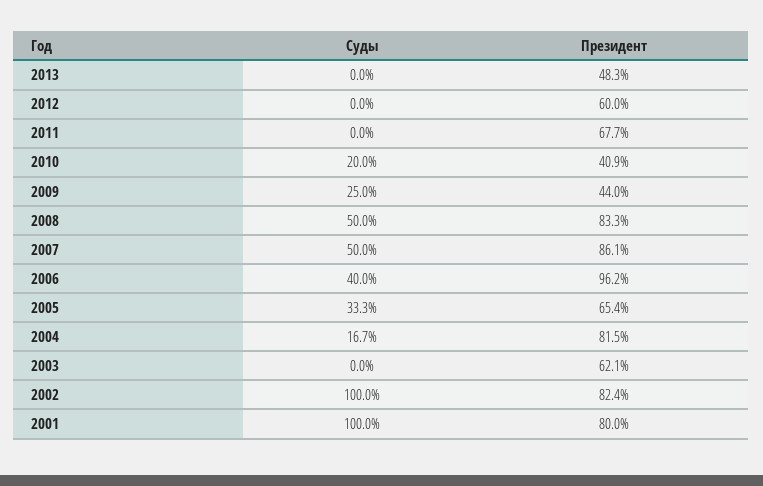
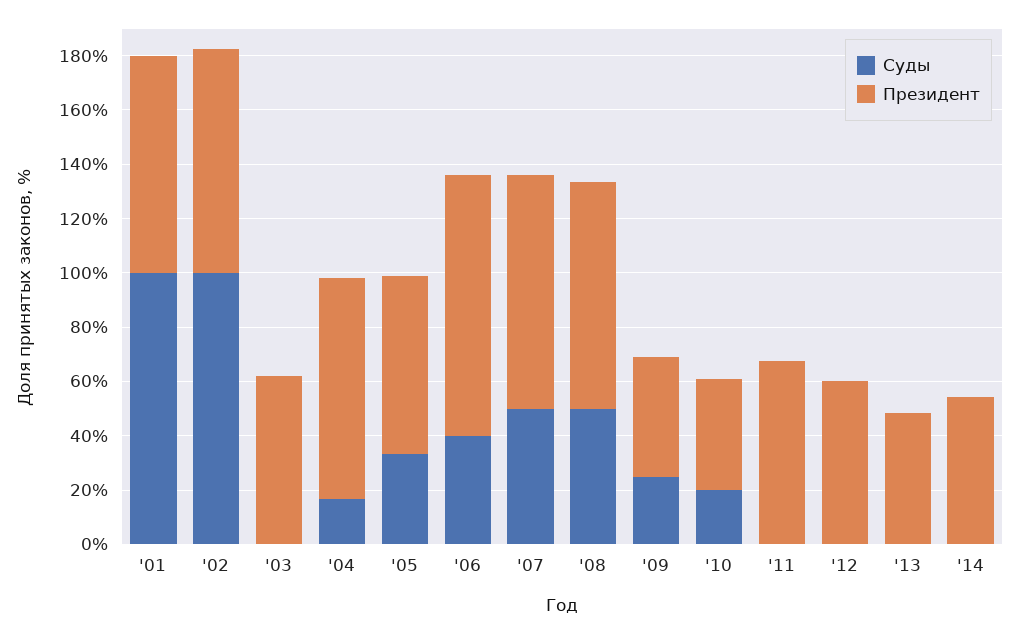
Суды, '14: none -> 0
Президент, '14: none -> 55

